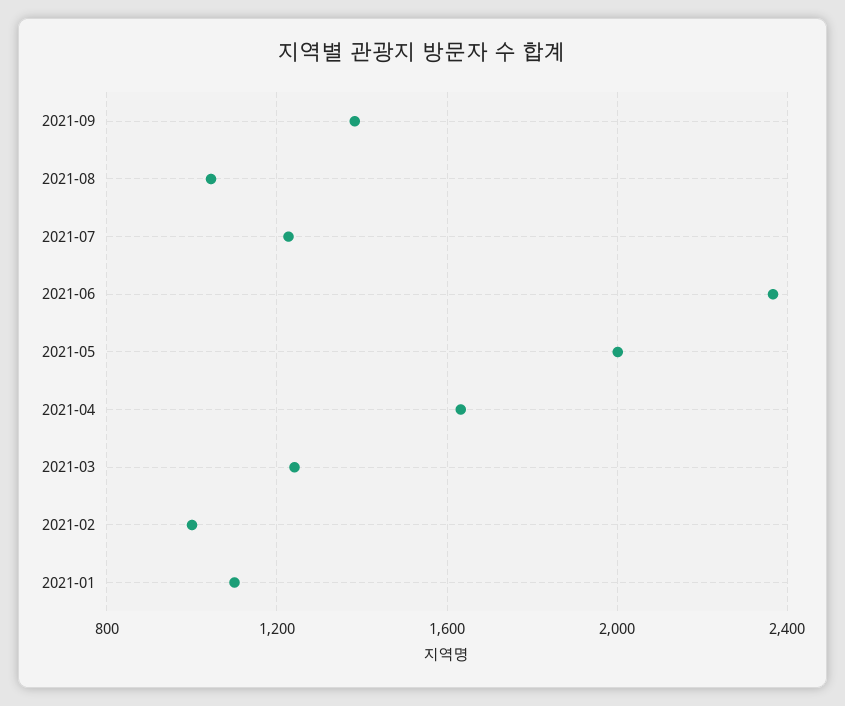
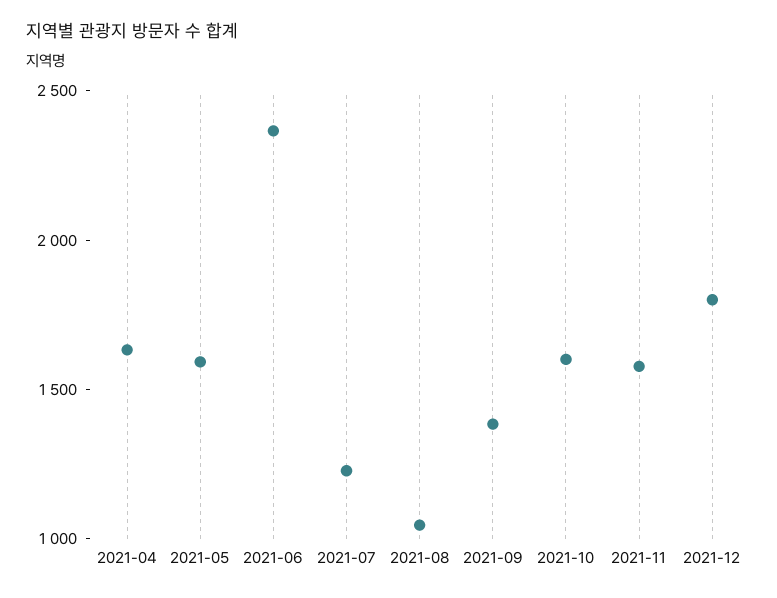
2021-05: 2000 -> 1600
2021-03: 1250 -> none
2021-02: 1000 -> none
2021-01: 1100 -> none
2021-10: none -> 1600
2021-11: none -> 1600
2021-12: none -> 1800

